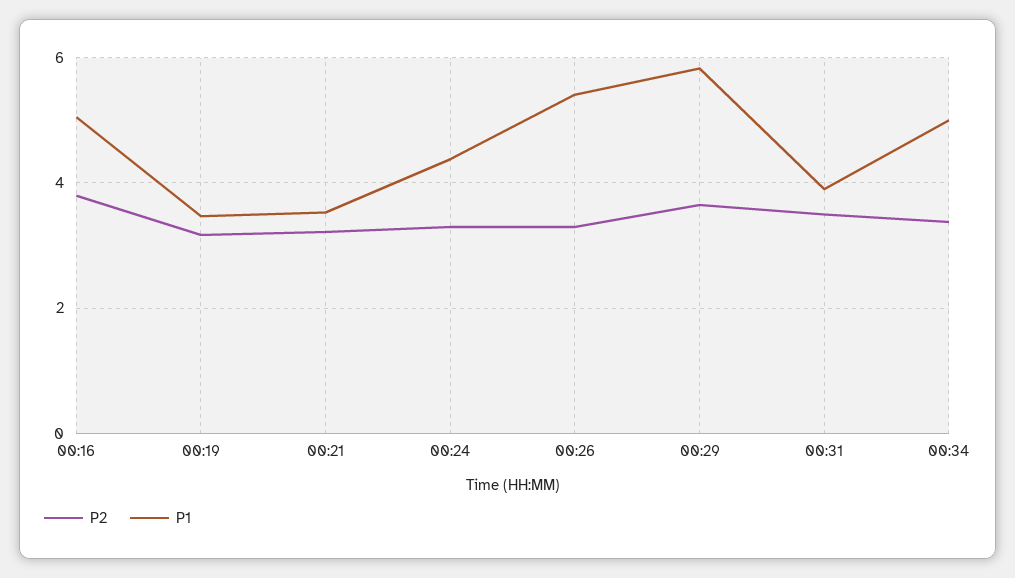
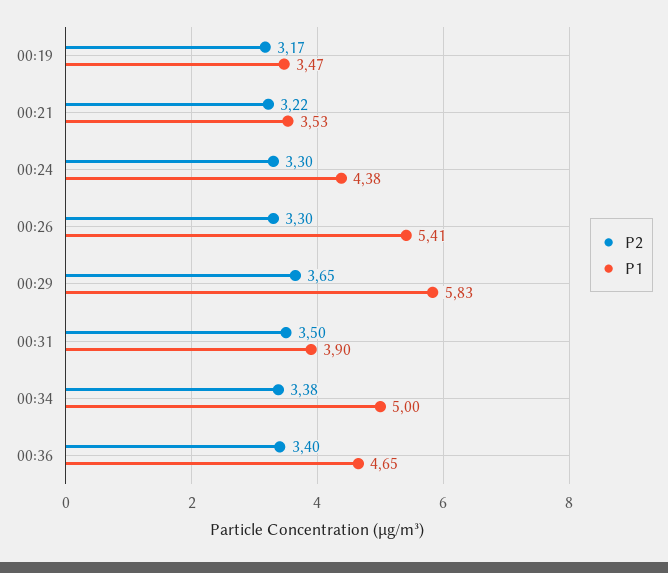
P2, 00:16: 3.8 -> none
P1, 00:16: 5 -> none
P2, 00:36: none -> 3.4
P1, 00:36: none -> 4.65

